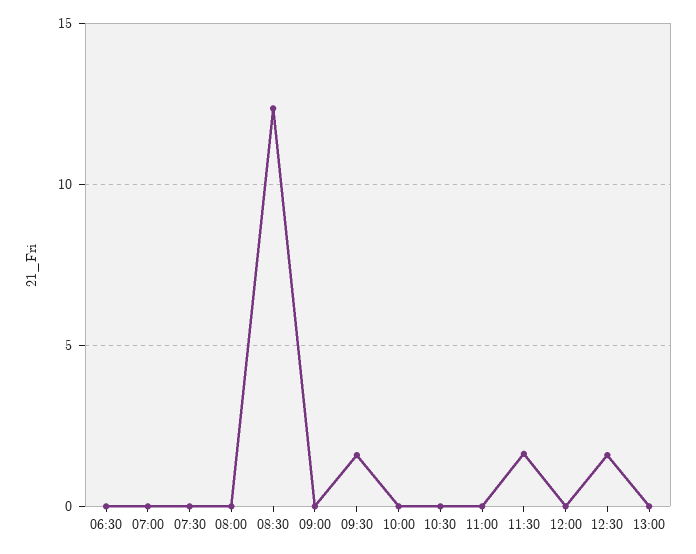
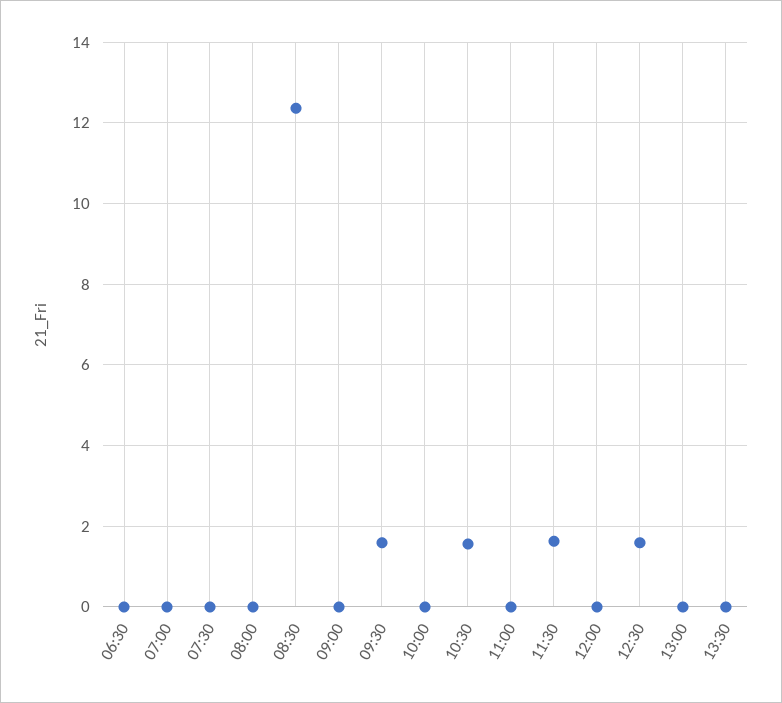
10:30: 0 -> 1.6
13:30: none -> 0

